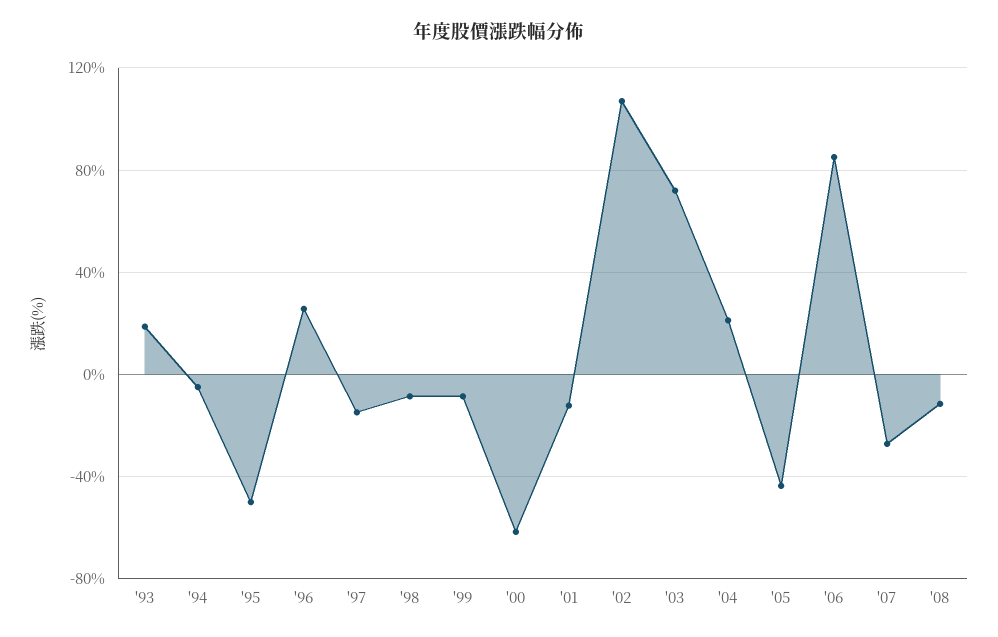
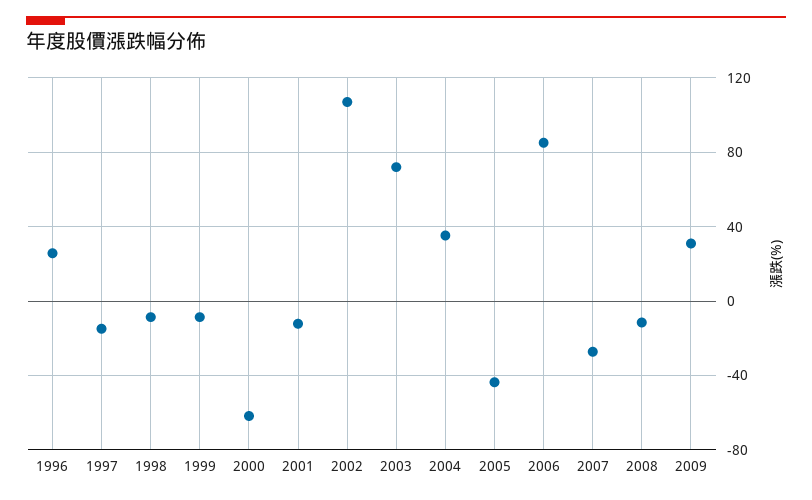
'93: 20 -> none
'94: -5 -> none
'95: -50 -> none
'04: 20 -> 35
2009: none -> 30

